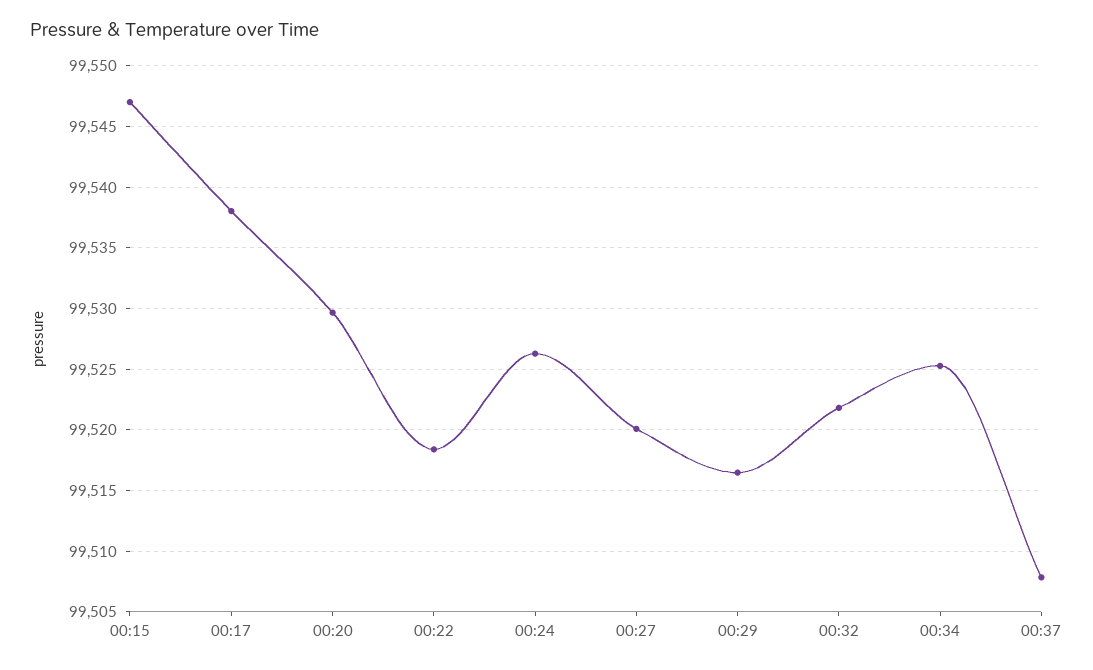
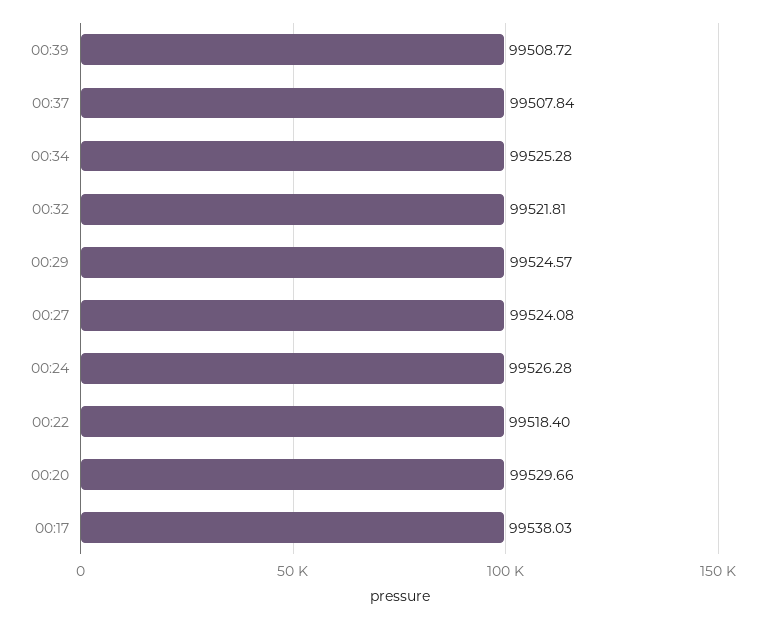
00:15: 99547 -> none
00:27: 99520 -> 99524.08
00:29: 99516.5 -> 99524.57
00:39: none -> 99508.72

